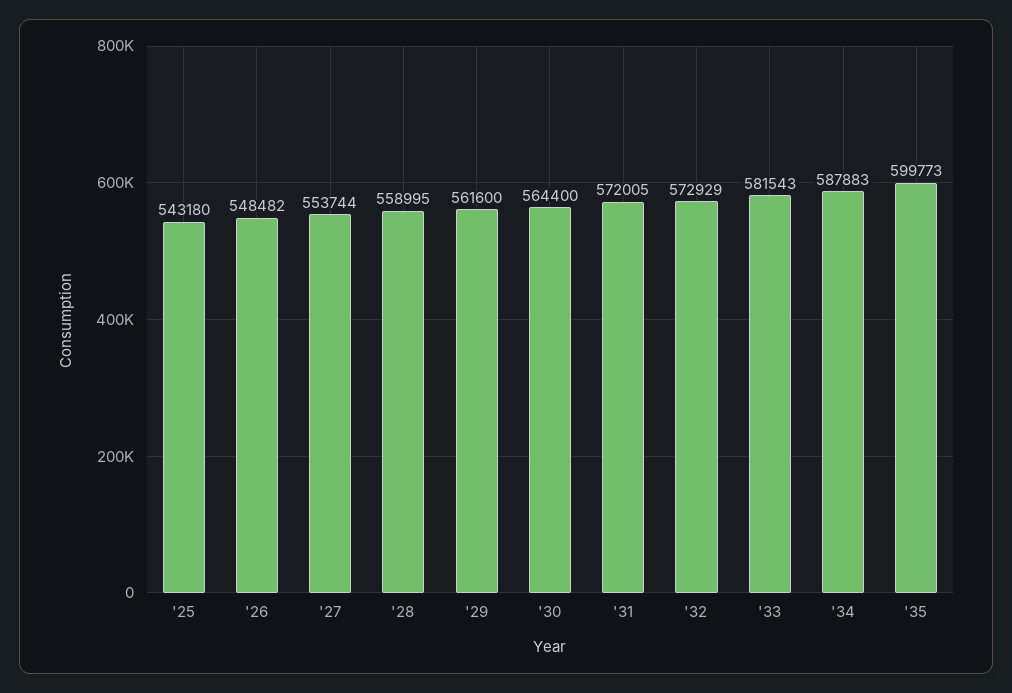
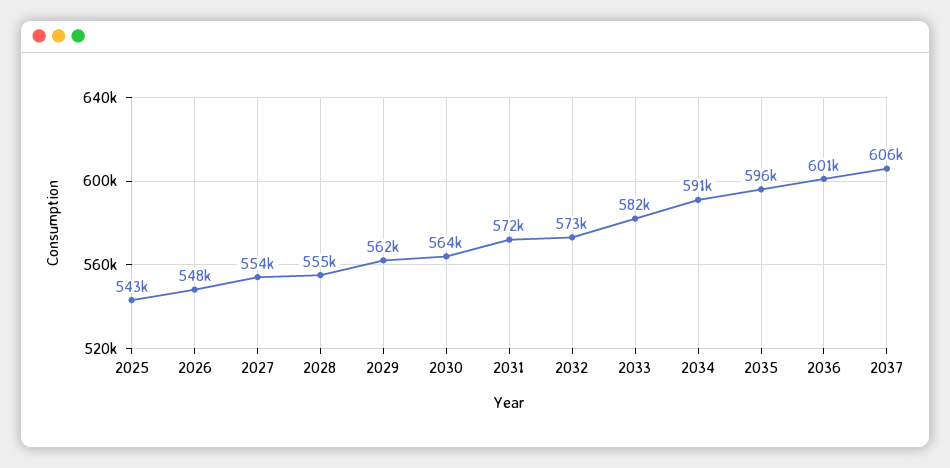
'28: 558995 -> 555000
'34: 587883 -> 591000
'35: 599773 -> 596000
2036: none -> 601000
2037: none -> 606000

